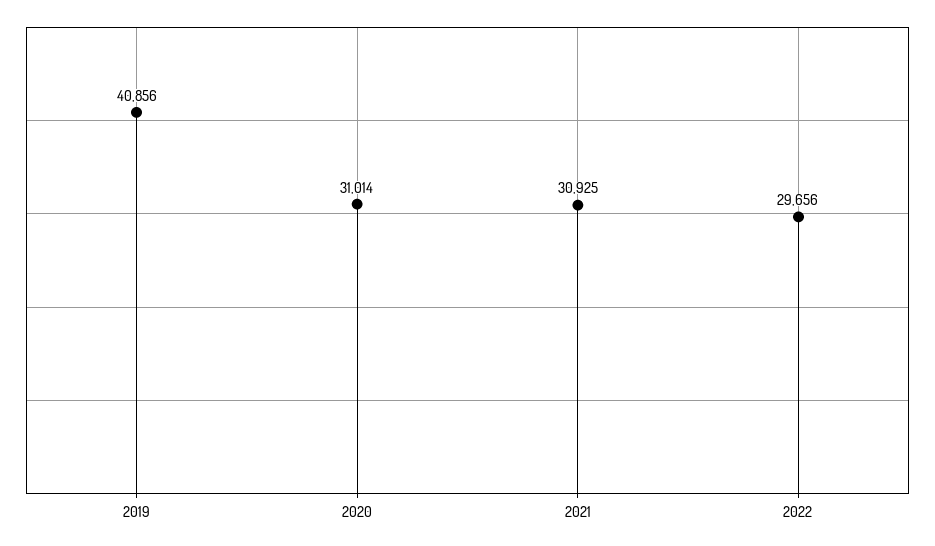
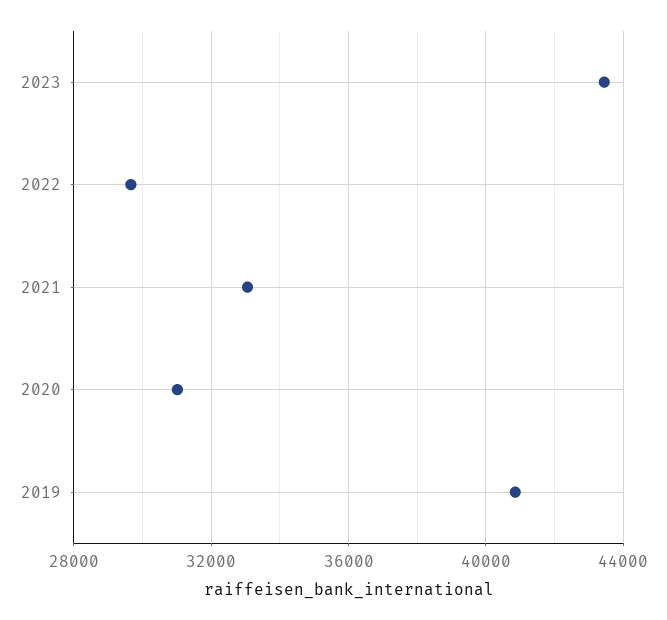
2021: 30925 -> 33000
2023: none -> 43500

